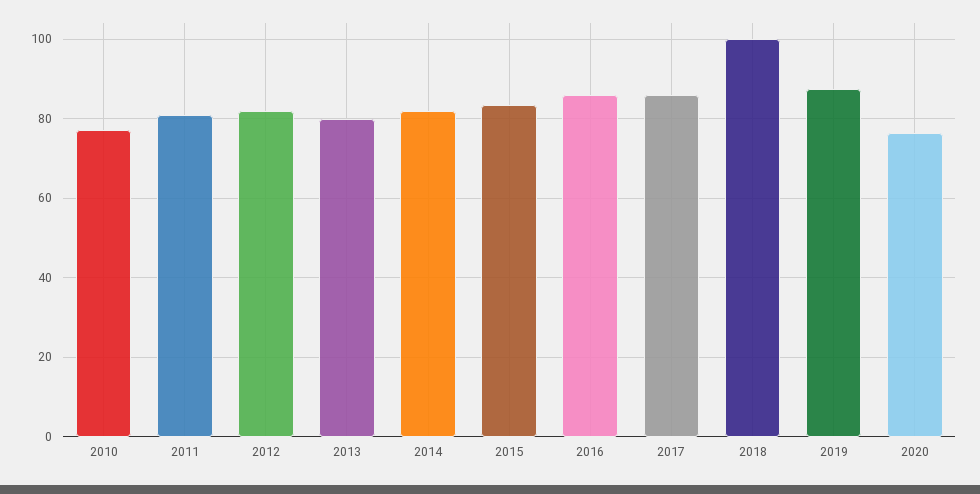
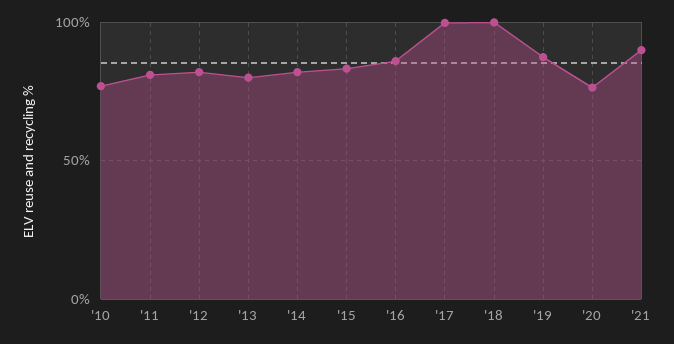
2017: 86 -> 100
'21: none -> 90

